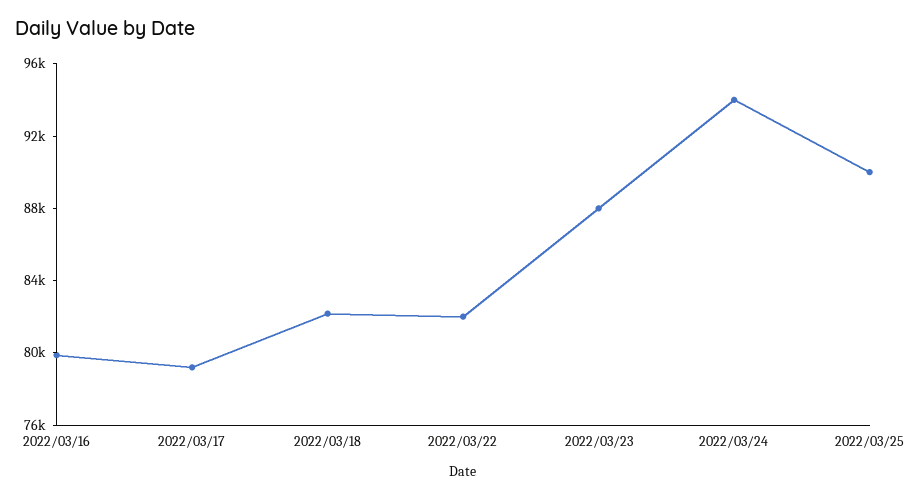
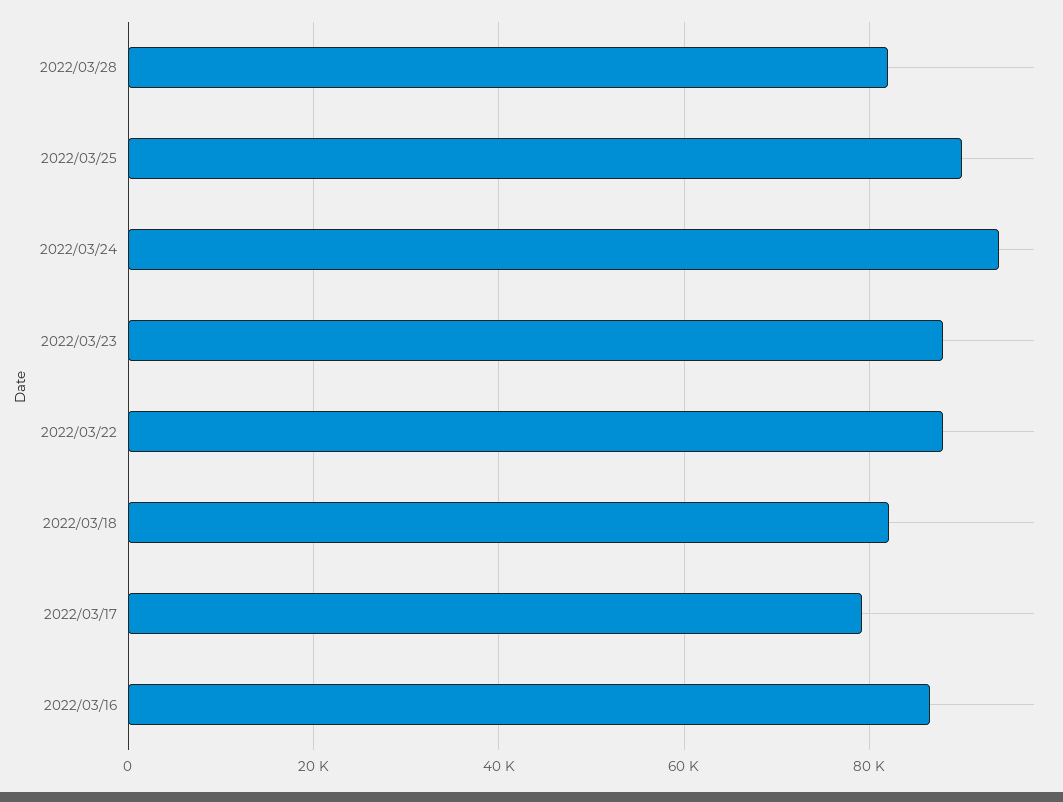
2022/03/16: 80000 -> 86000
2022/03/22: 82000 -> 88000
2022/03/28: none -> 82000

